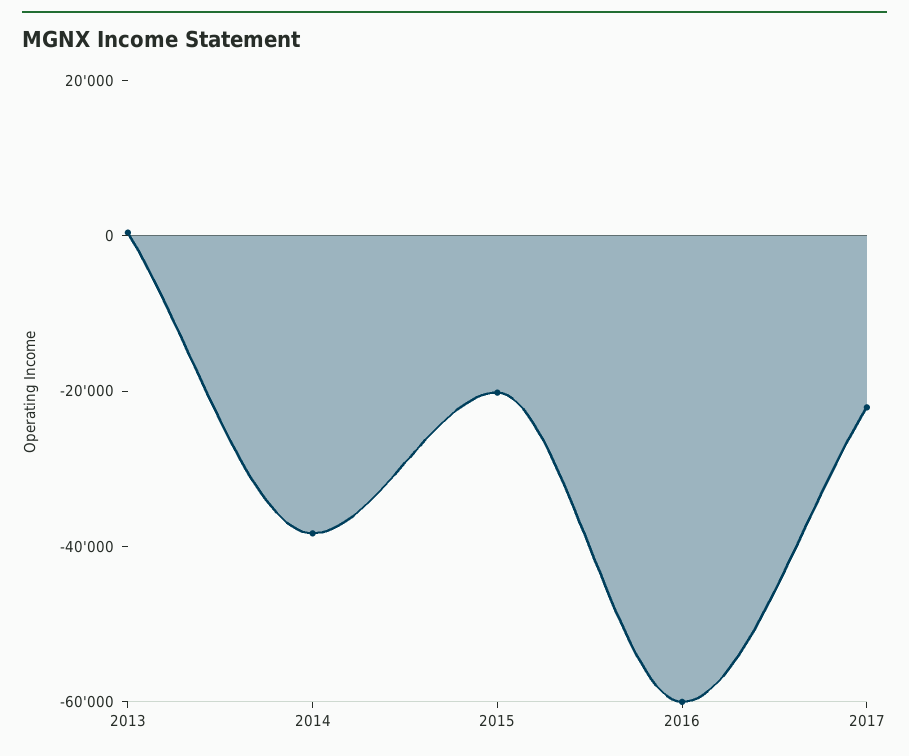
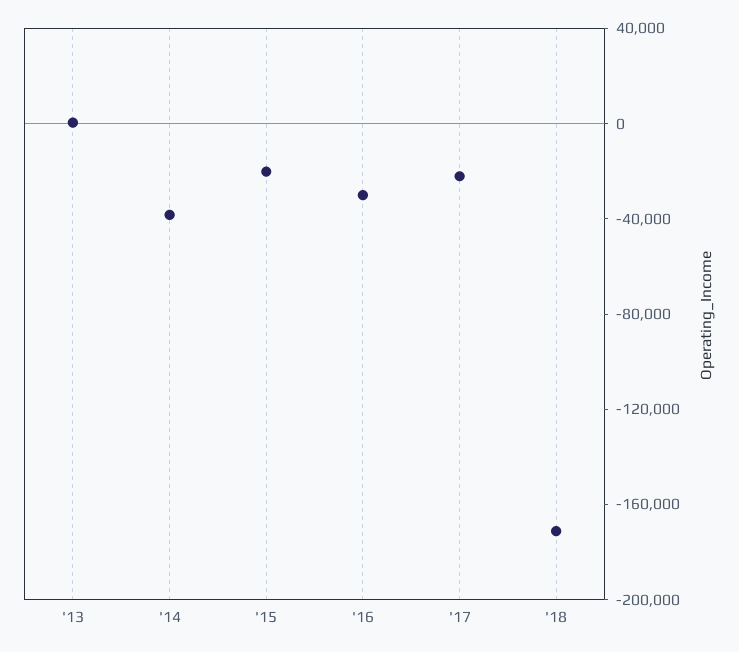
2016: -60000 -> -30000
'18: none -> -170000

